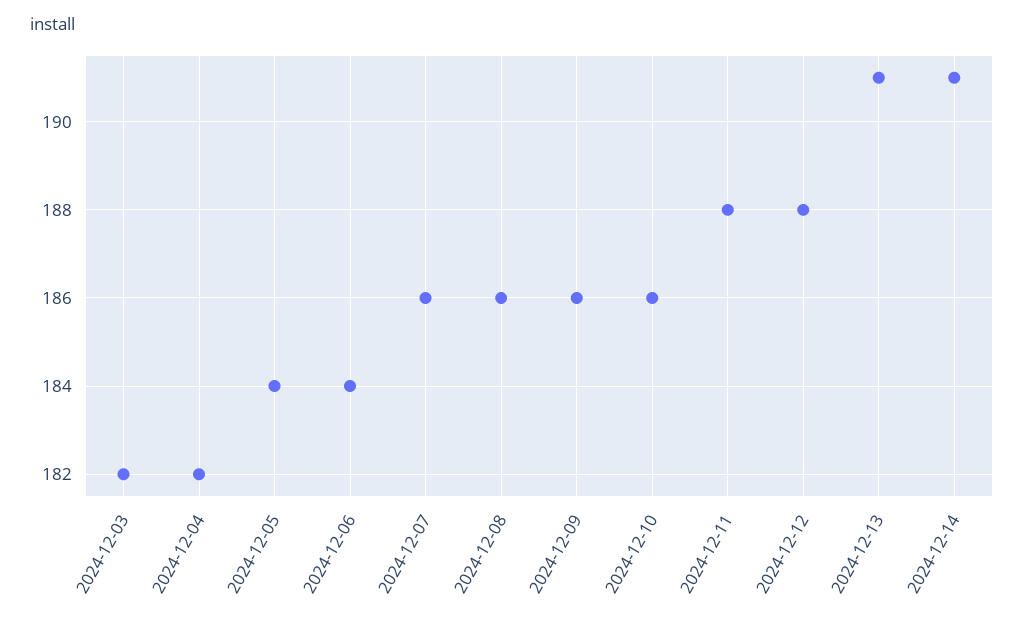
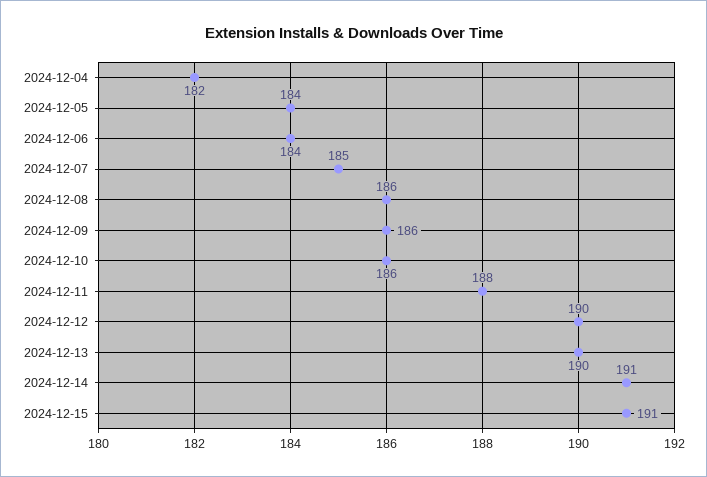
2024-12-03: 182 -> none
2024-12-07: 186 -> 185
2024-12-12: 188 -> 190
2024-12-13: 191 -> 190
2024-12-15: none -> 191

